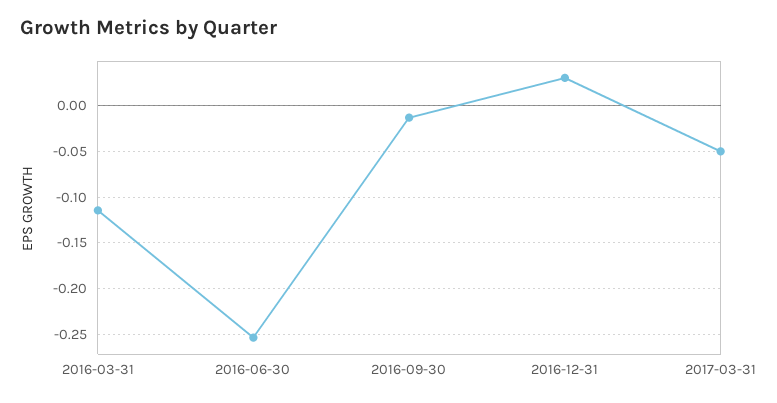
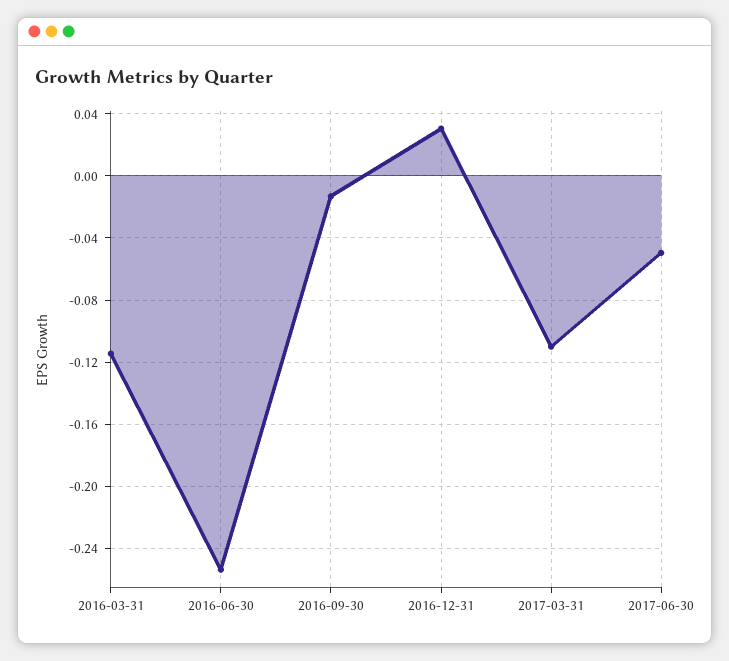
2017-03-31: -0.05 -> -0.11
2017-06-30: none -> -0.05

